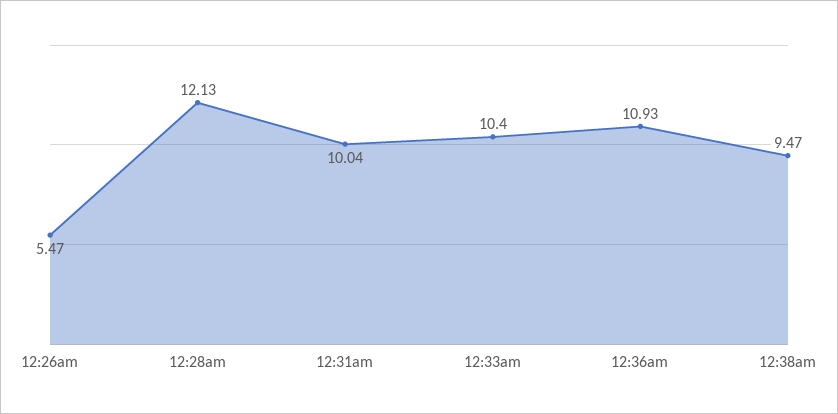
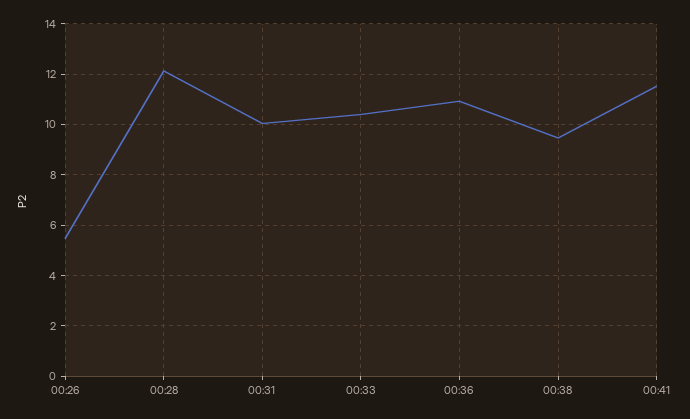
00:41: none -> 11.5

